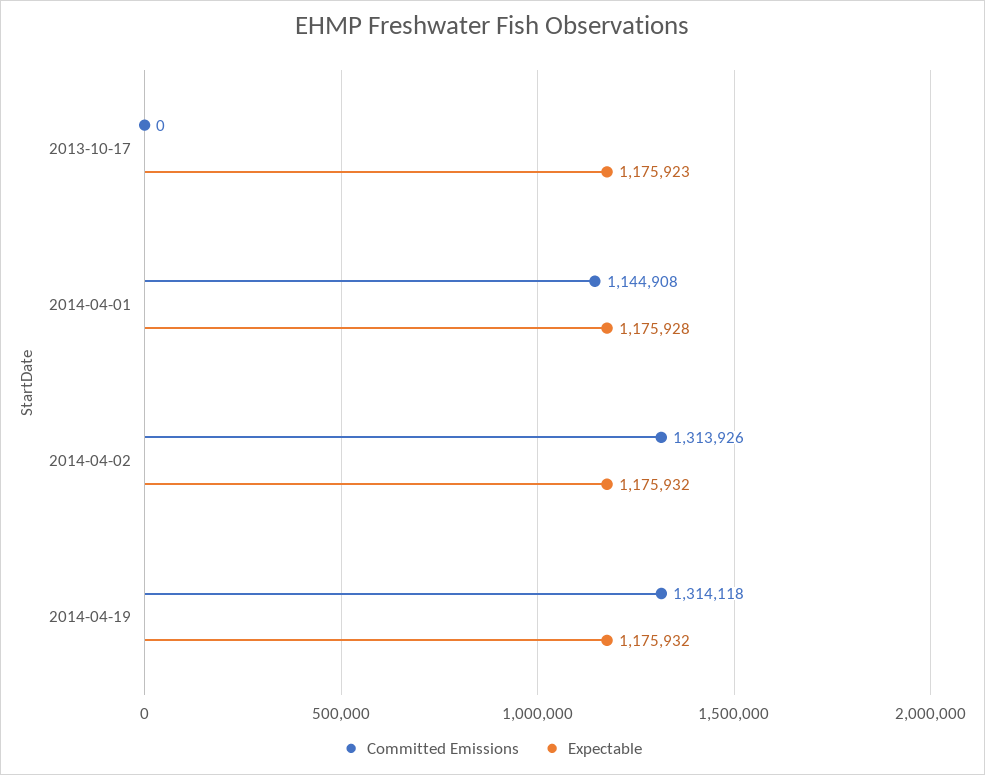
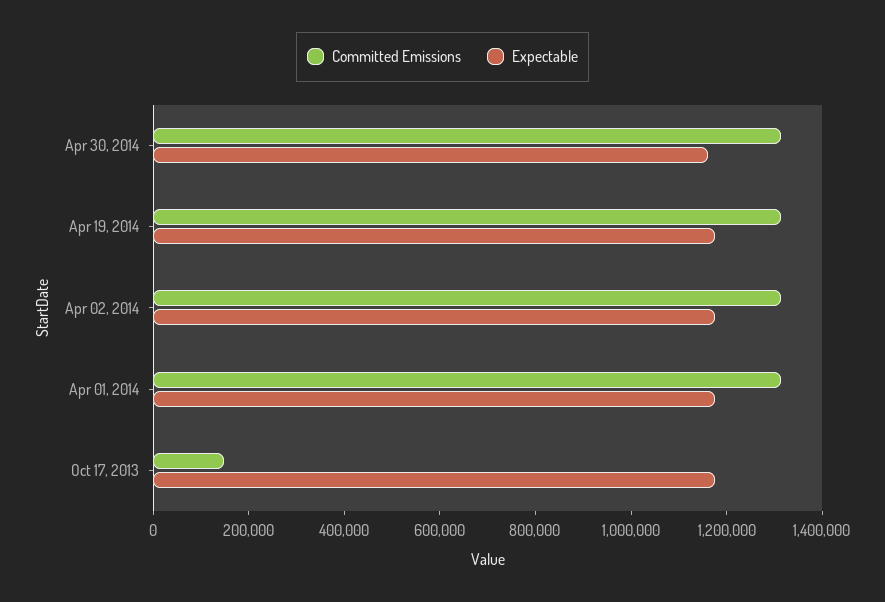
Committed Emissions, 2013-10-17: 0 -> 150000
Committed Emissions, 2014-04-01: 1144908 -> 1300000
Committed Emissions, Apr 30, 2014: none -> 1300000
Expectable, Apr 30, 2014: none -> 1150000

